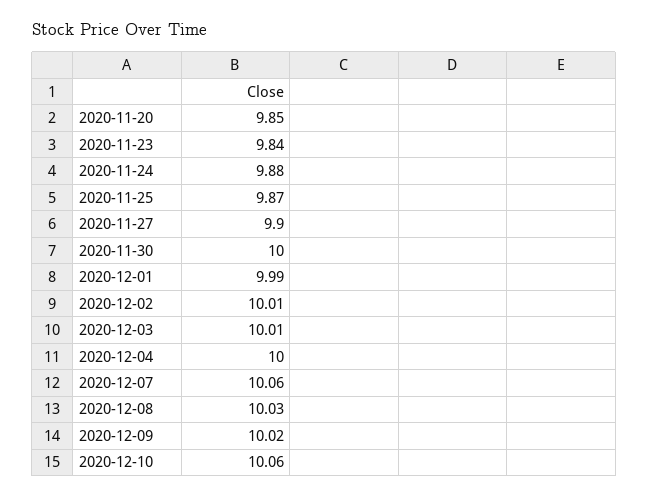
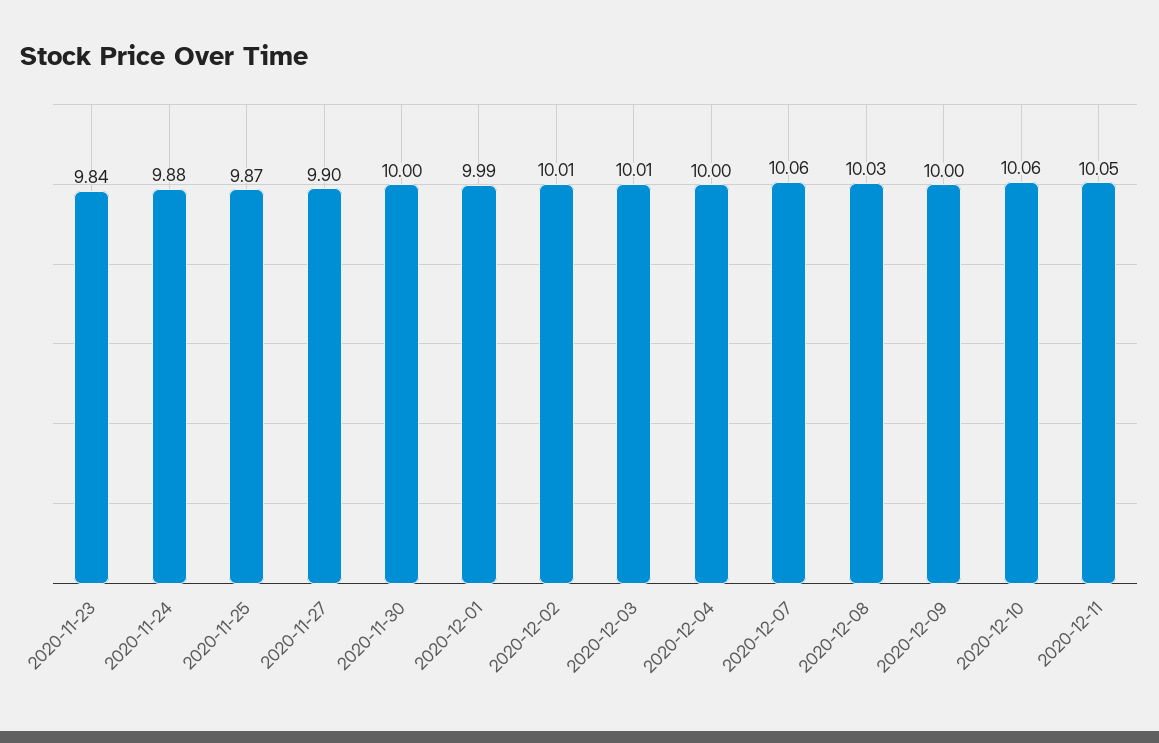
2020-11-20: 9.85 -> none
2020-12-09: 10.02 -> 10
2020-12-11: none -> 10.05

